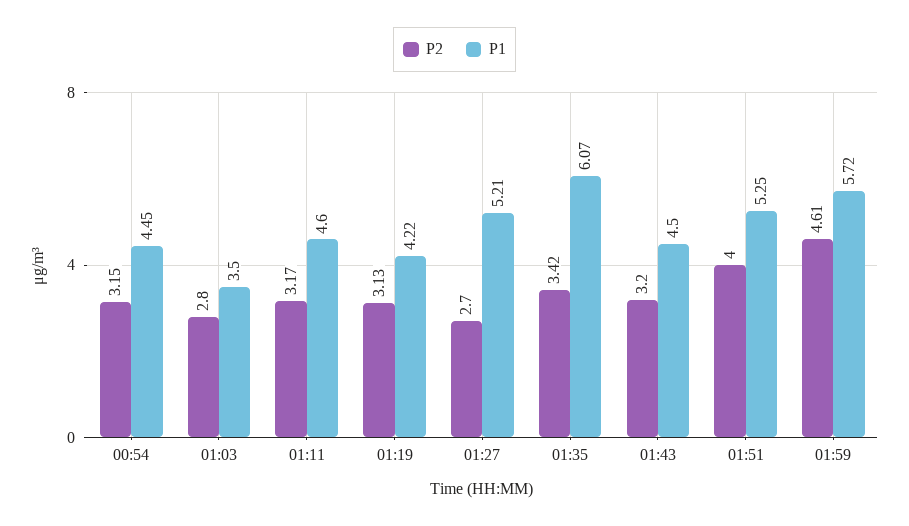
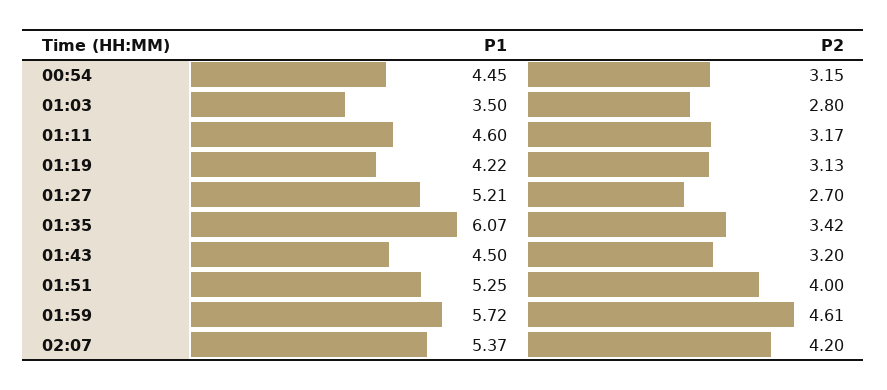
P1, 02:07: none -> 5.37
P2, 02:07: none -> 4.2

